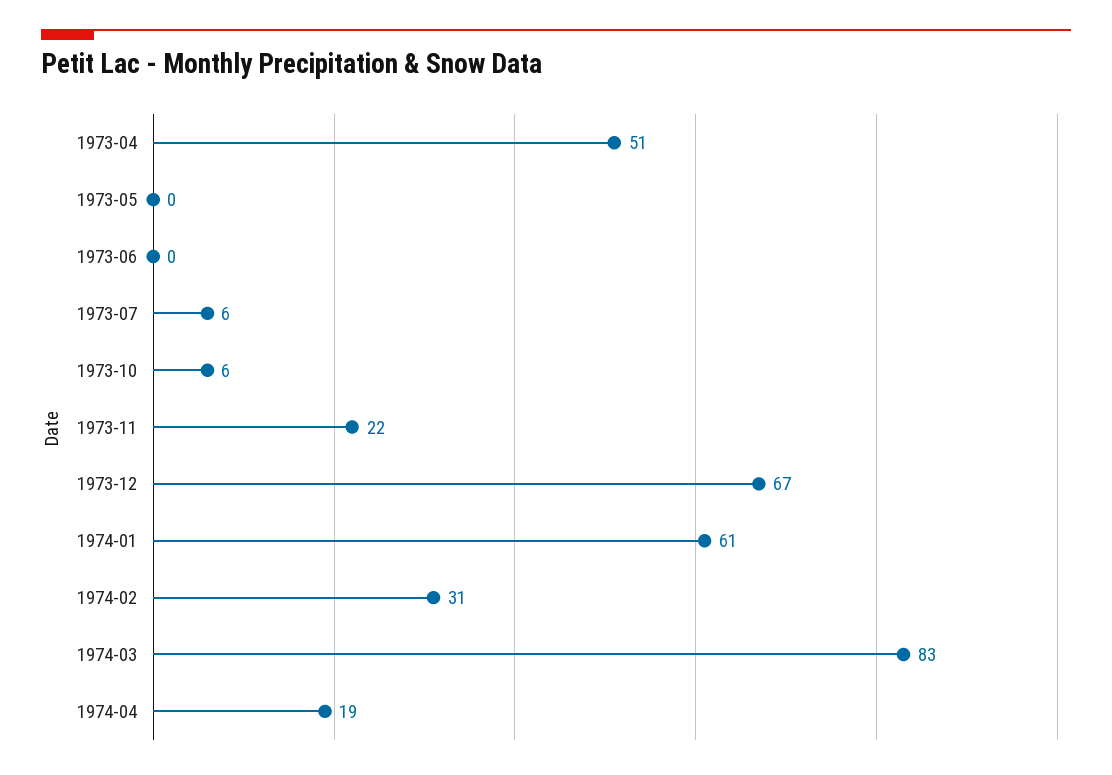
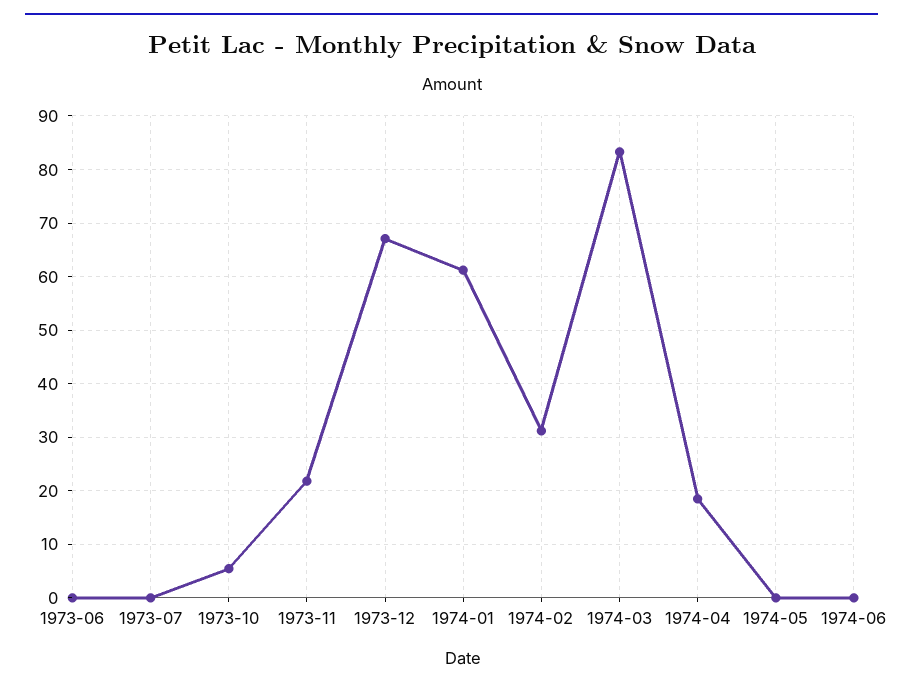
1973-04: 51 -> none
1973-05: 0 -> none
1973-07: 6 -> 0
1974-05: none -> 0
1974-06: none -> 0

